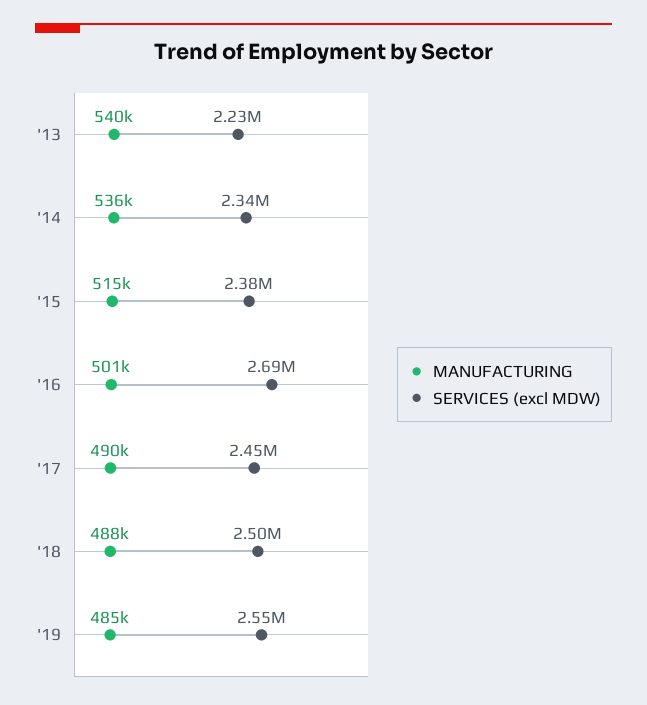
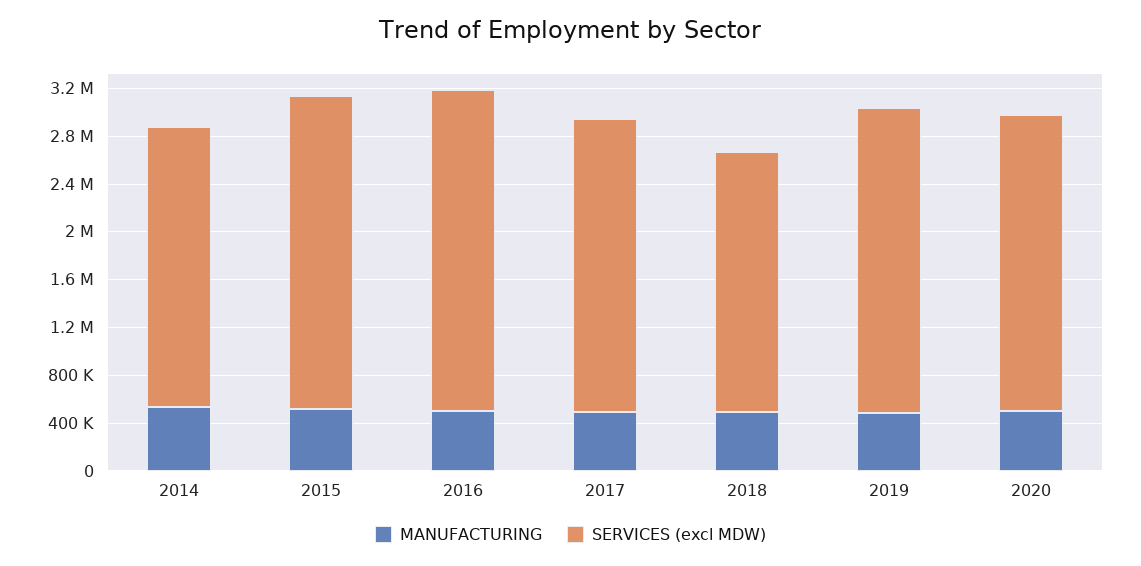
MANUFACTURING, '13: 540000 -> none
SERVICES (excl MDW), '13: 2230000 -> none
SERVICES (excl MDW), '15: 2380000 -> 2600000
SERVICES (excl MDW), '18: 2500000 -> 2200000
MANUFACTURING, 2020: none -> 500000
SERVICES (excl MDW), 2020: none -> 2500000

